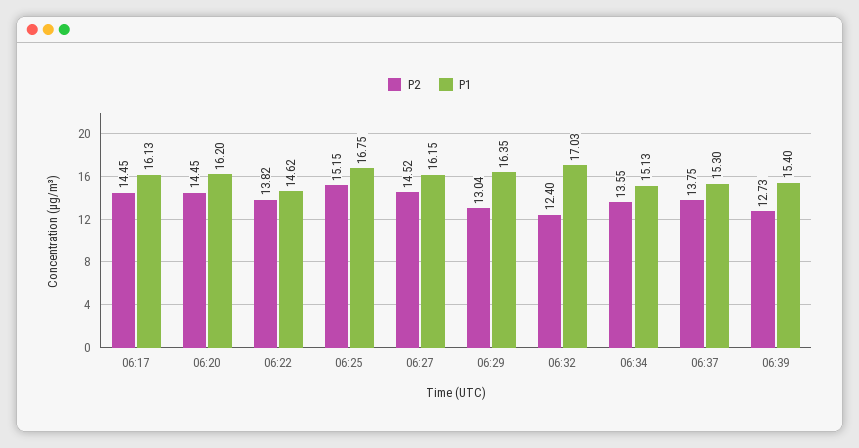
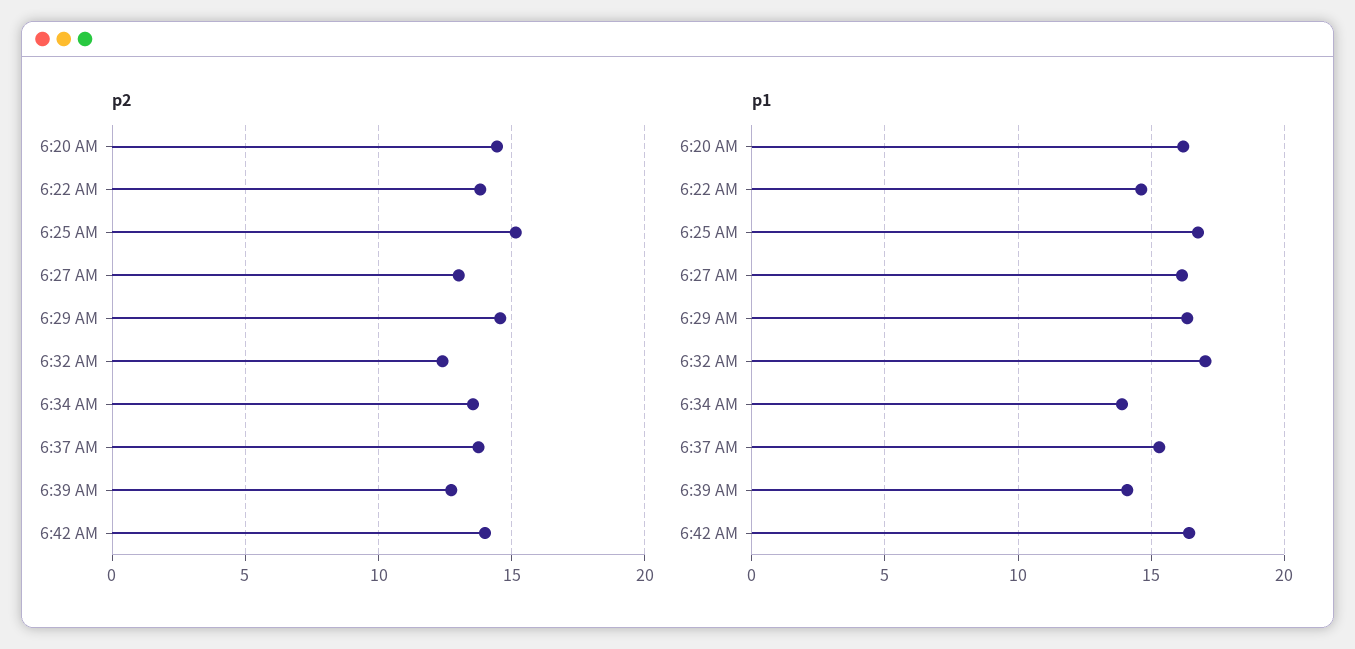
P2, 06:17: 14.45 -> none
P1, 06:17: 16.13 -> none
P2, 06:27: 14.52 -> 13
P2, 06:29: 13.04 -> 14.5
P1, 06:34: 15.13 -> 14
P1, 06:39: 15.4 -> 14
P2, 6:42 AM: none -> 14
P1, 6:42 AM: none -> 16.5

